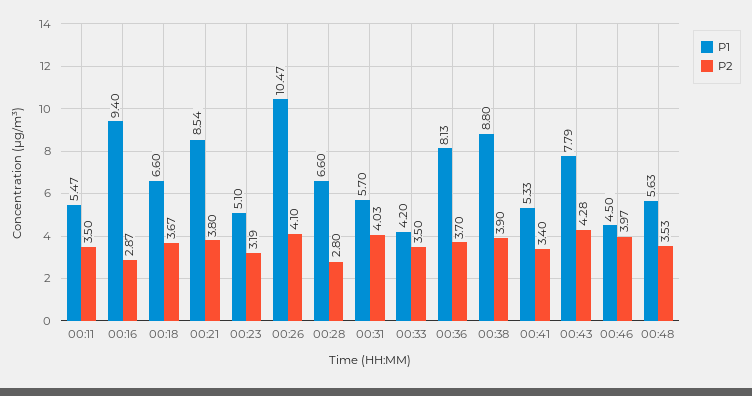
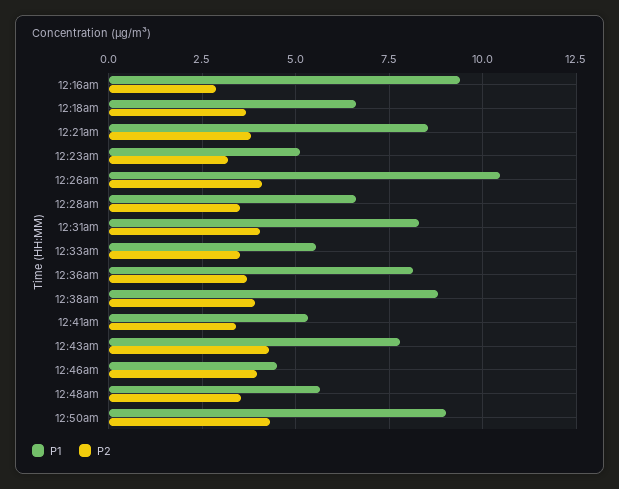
P1, 00:11: 5.47 -> none
P2, 00:11: 3.5 -> none
P2, 00:28: 2.8 -> 3.5
P1, 00:31: 5.7 -> 8.25
P1, 00:33: 4.2 -> 5.5
P1, 12:50am: none -> 9
P2, 12:50am: none -> 4.25

